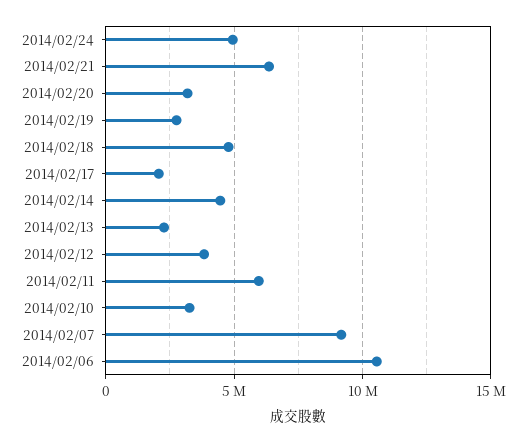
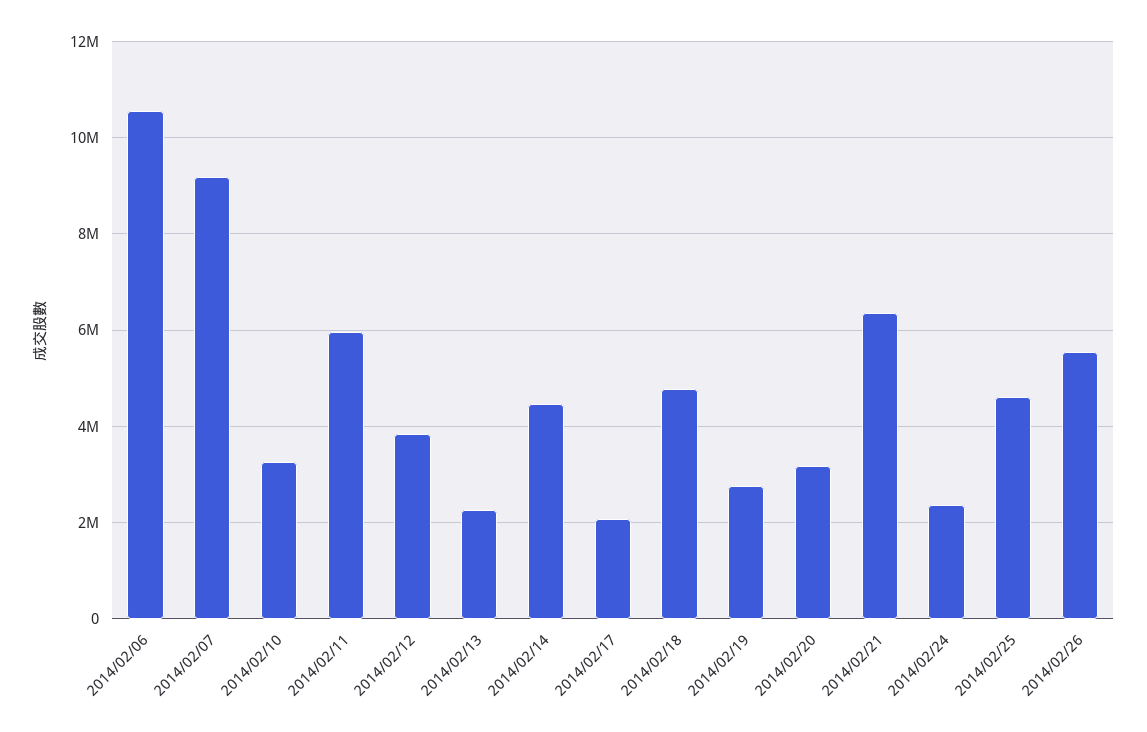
2014/02/24: 5000000 -> 2400000
2014/02/25: none -> 4600000
2014/02/26: none -> 5600000

